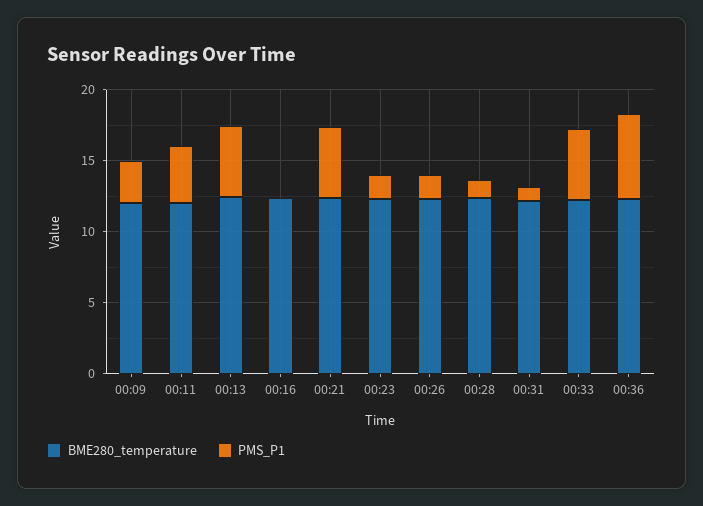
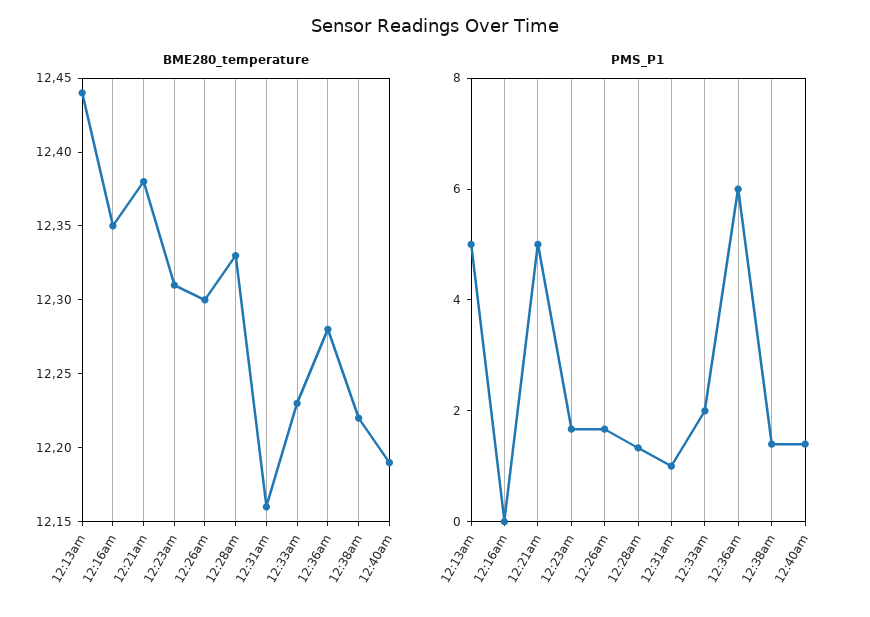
BME280_temperature, 00:09: 12 -> none
PMS_P1, 00:09: 3 -> none
BME280_temperature, 00:11: 12 -> none
PMS_P1, 00:11: 4 -> none
PMS_P1, 00:33: 5 -> 2
BME280_temperature, 12:38am: none -> 12.22
BME280_temperature, 12:40am: none -> 12.19
PMS_P1, 12:38am: none -> 1.5
PMS_P1, 12:40am: none -> 1.5

